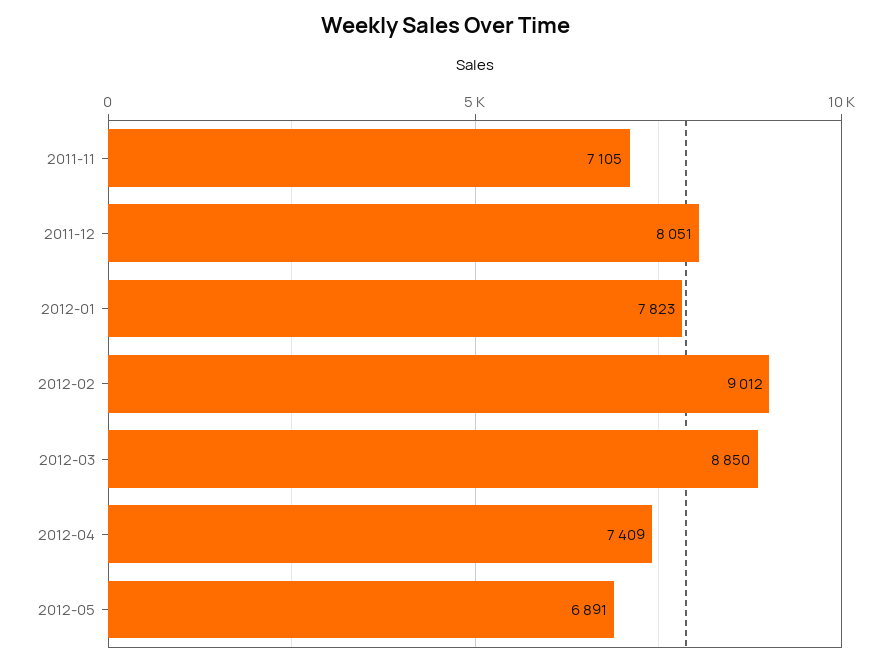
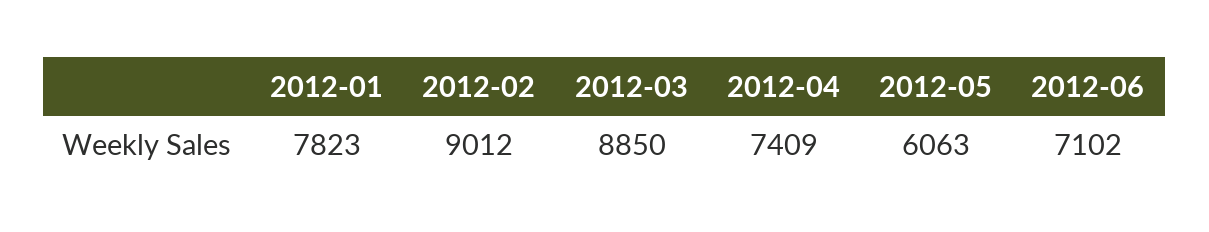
2011-11: 7105 -> none
2011-12: 8051 -> none
2012-05: 6891 -> 6063
2012-06: none -> 7102

